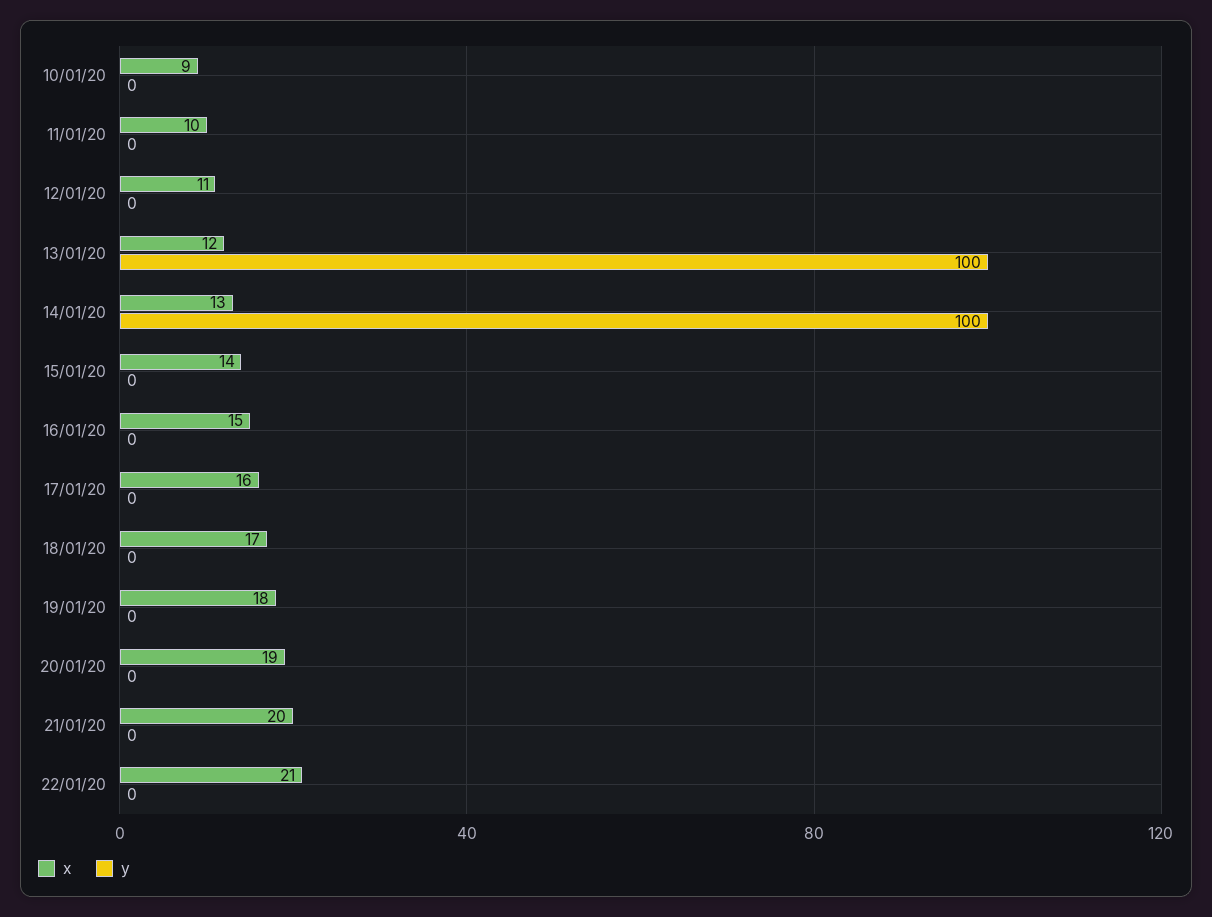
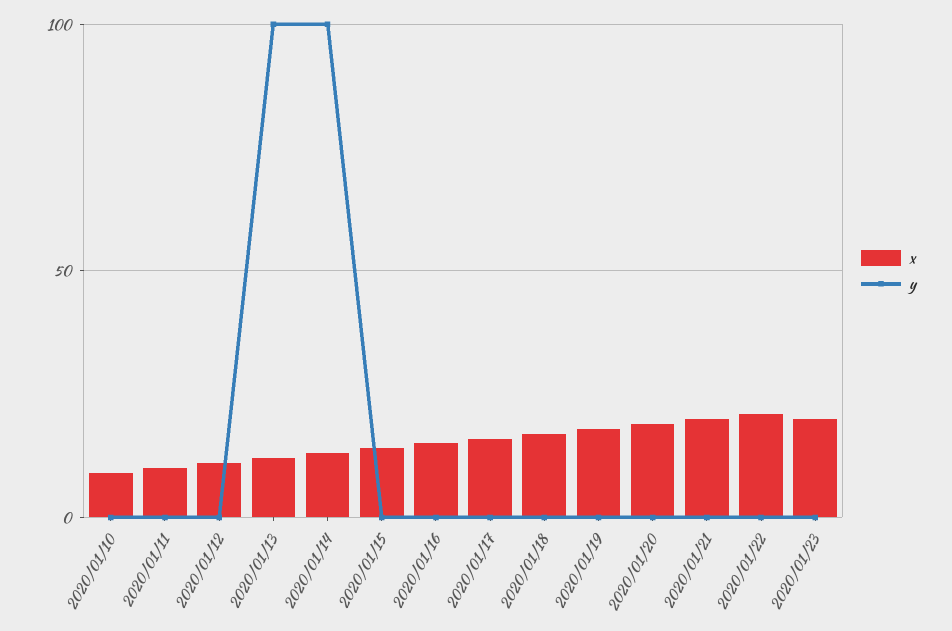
x, 2020/01/23: none -> 20
y, 2020/01/23: none -> 0

